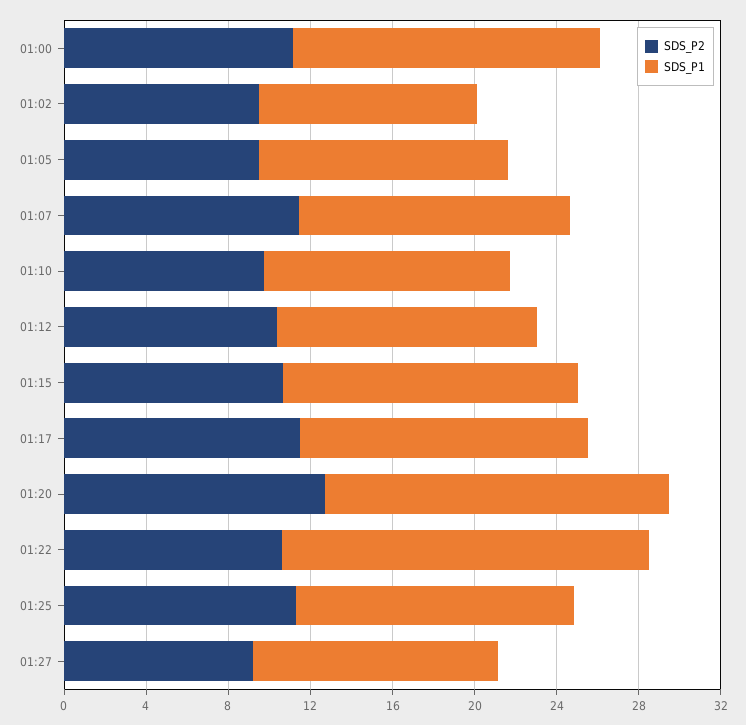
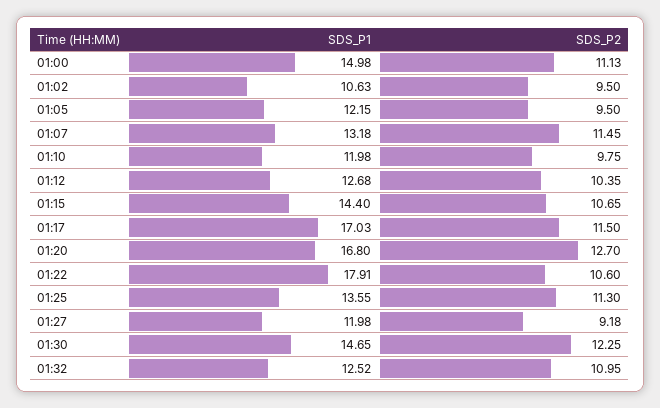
SDS_P1, 01:17: 14 -> 17.03
SDS_P1, 01:30: none -> 14.65
SDS_P2, 01:30: none -> 12.25
SDS_P1, 01:32: none -> 12.52
SDS_P2, 01:32: none -> 10.95

